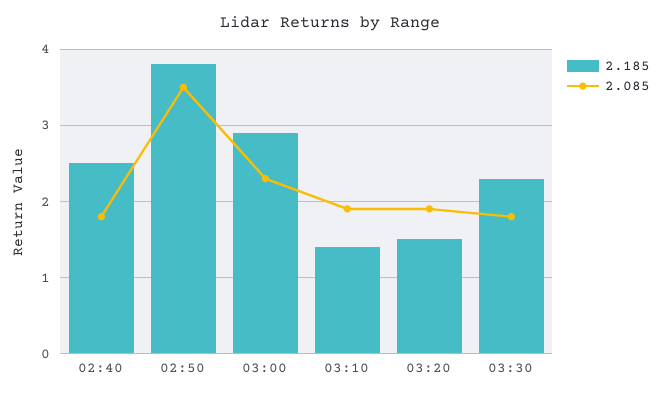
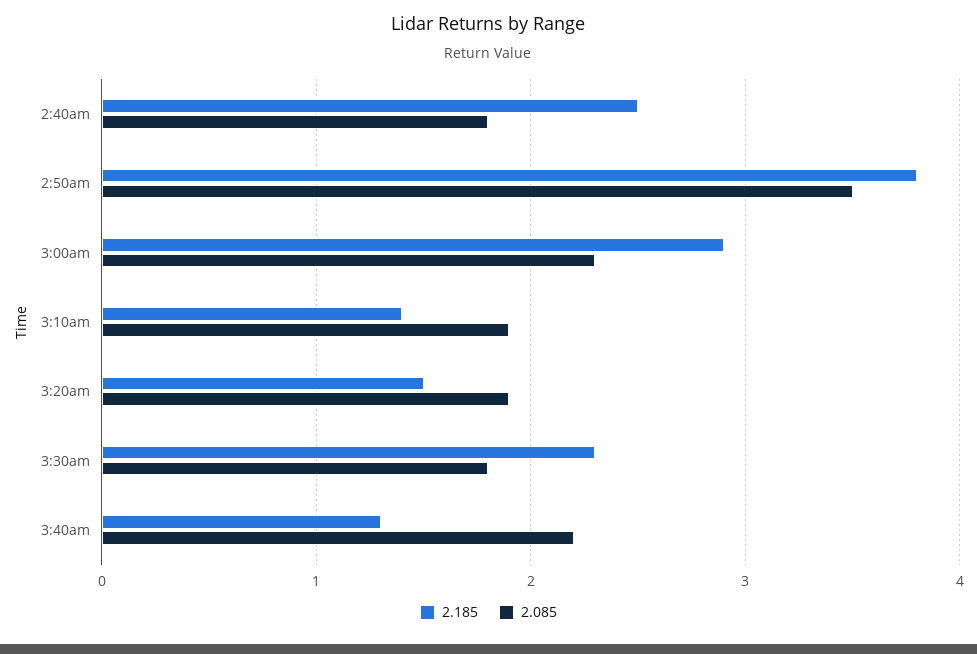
2.185, 3:40am: none -> 1.3
2.085, 3:40am: none -> 2.2

